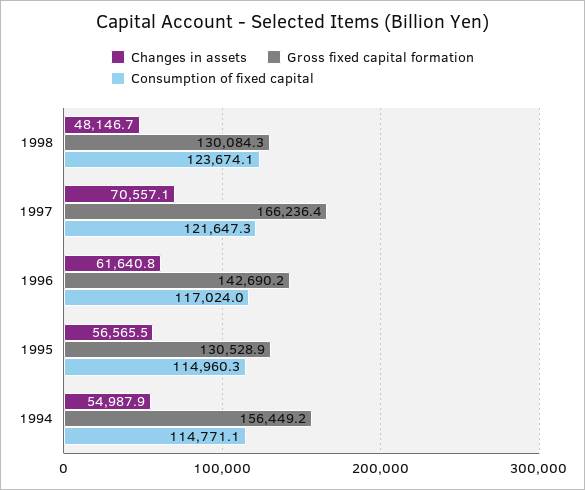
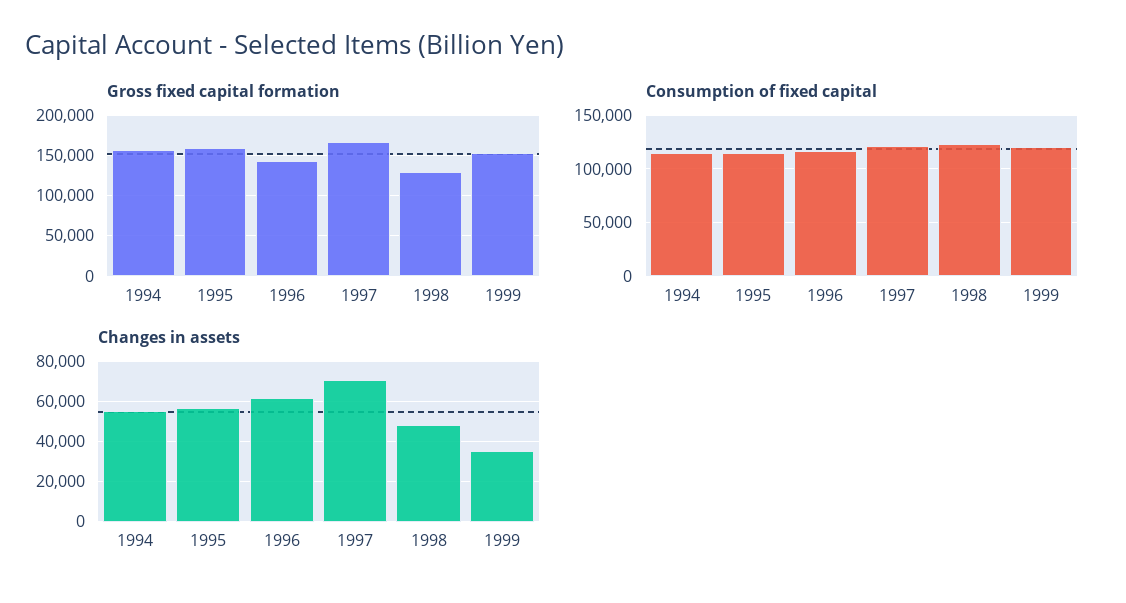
Gross fixed capital formation, 1995: 130528.9 -> 160000
Gross fixed capital formation, 1999: none -> 150000
Consumption of fixed capital, 1999: none -> 120000
Changes in assets, 1999: none -> 35000

